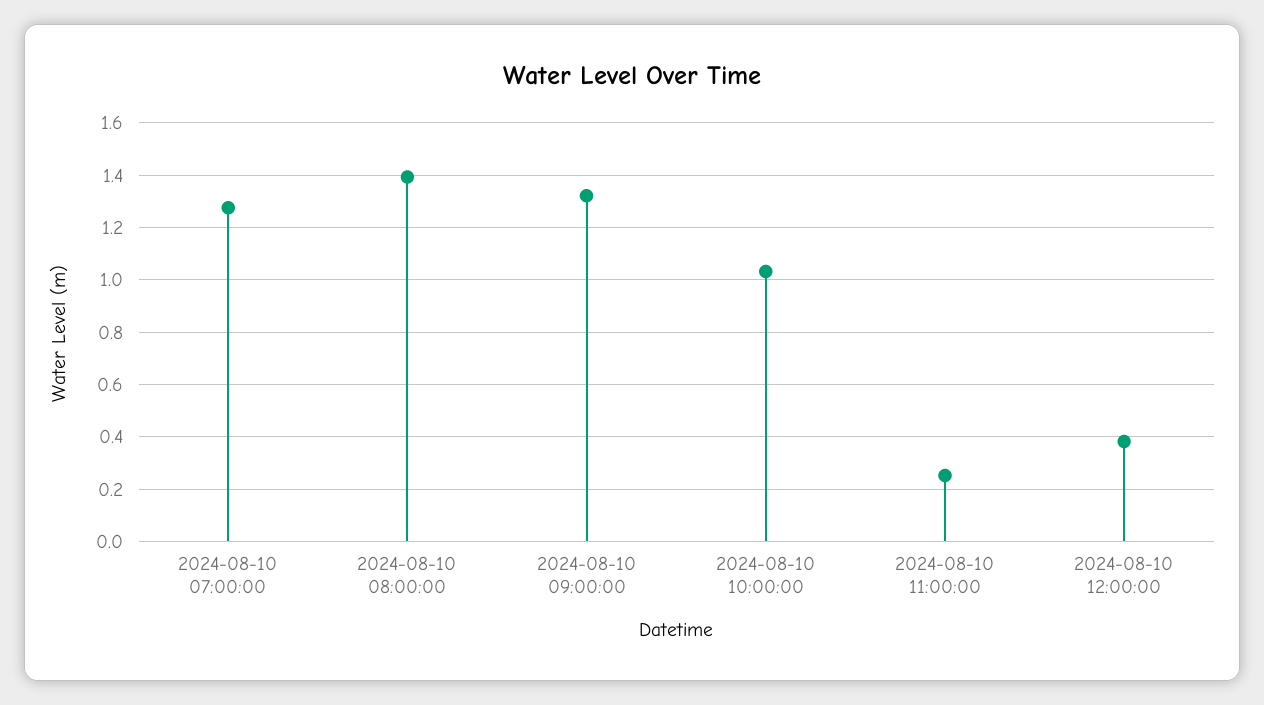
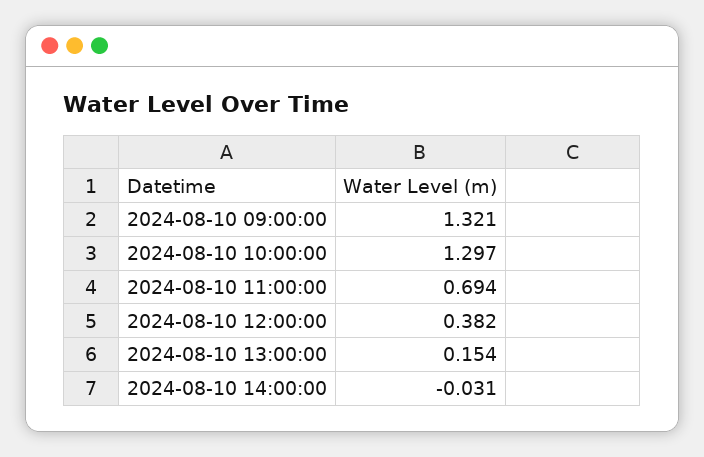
2024-08-10 07:00:00: 1.275 -> none
2024-08-10 08:00:00: 1.4 -> none
2024-08-10 10:00:00: 1.025 -> 1.297
2024-08-10 11:00:00: 0.25 -> 0.694
2024-08-10 13:00:00: none -> 0.154
2024-08-10 14:00:00: none -> -0.031

